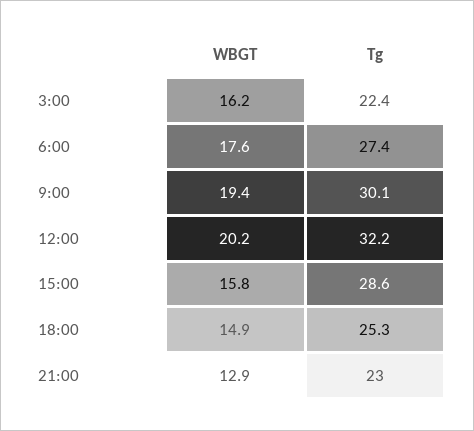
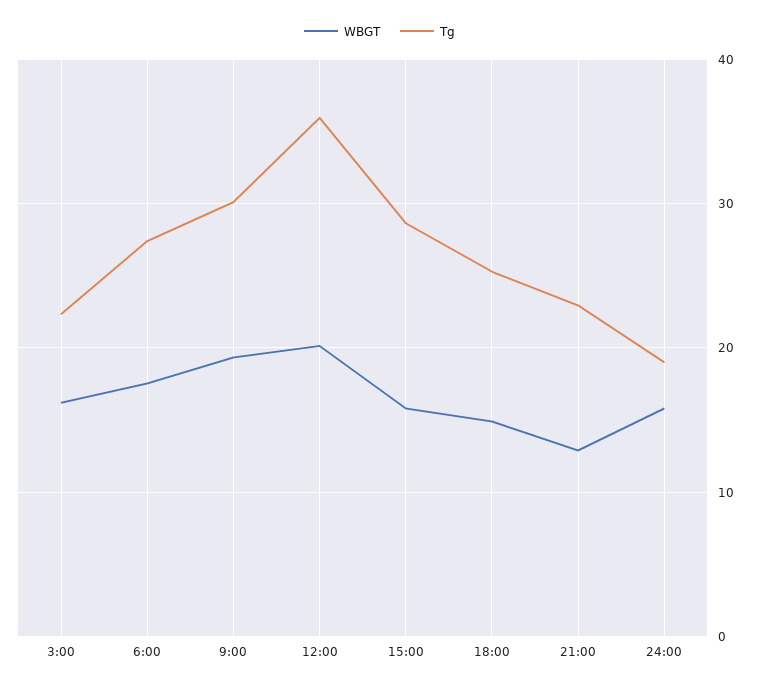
Tg, 12:00: 32.2 -> 36
WBGT, 24:00: none -> 16
Tg, 24:00: none -> 19

